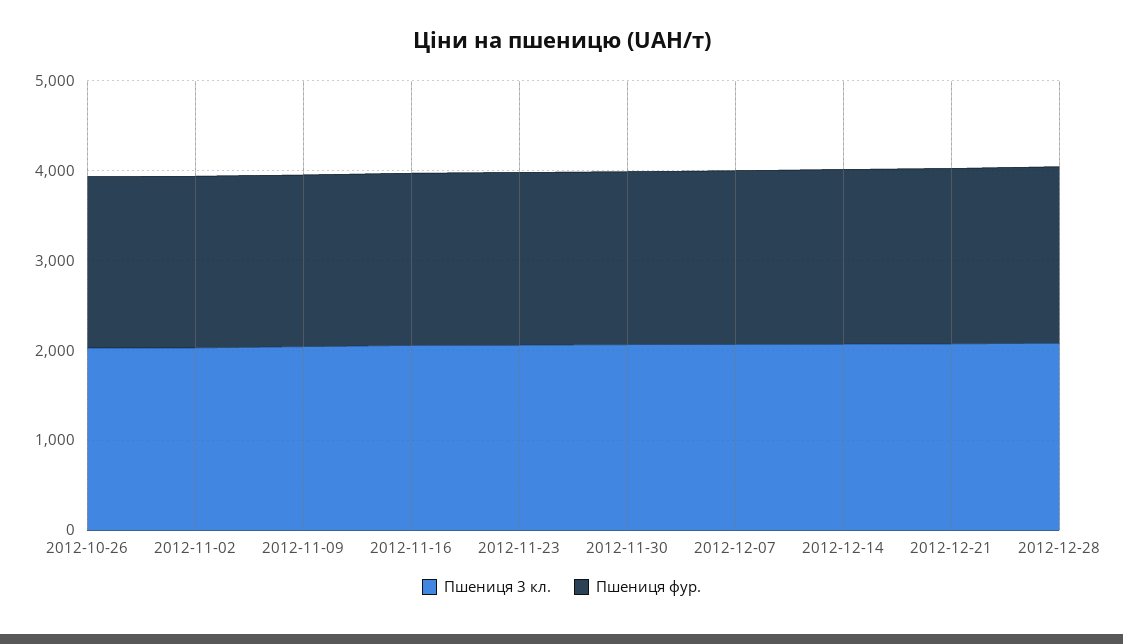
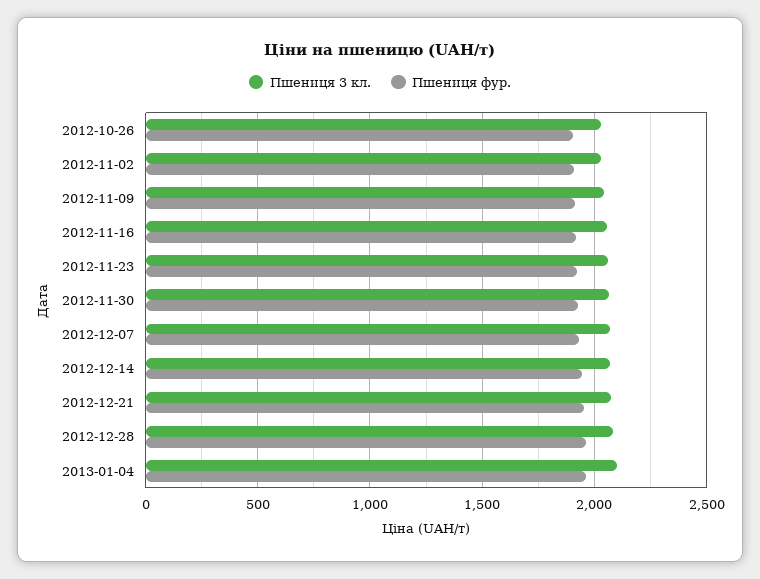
Пшениця 3 кл., 2013-01-04: none -> 2100
Пшениця фур., 2013-01-04: none -> 1950

